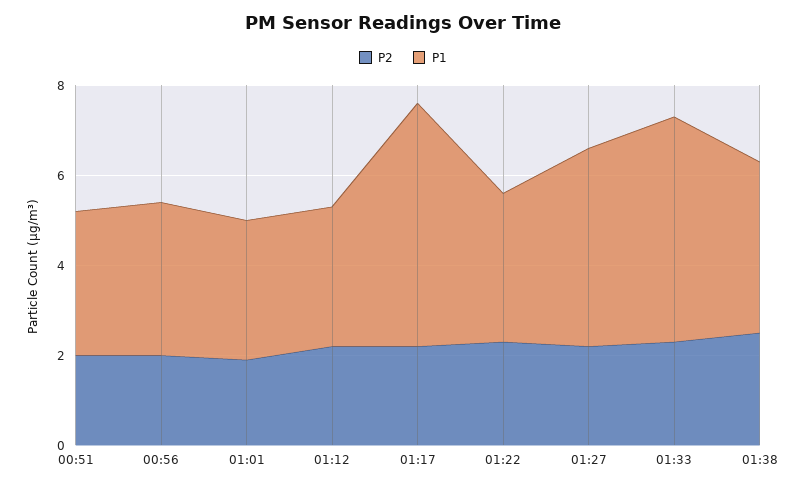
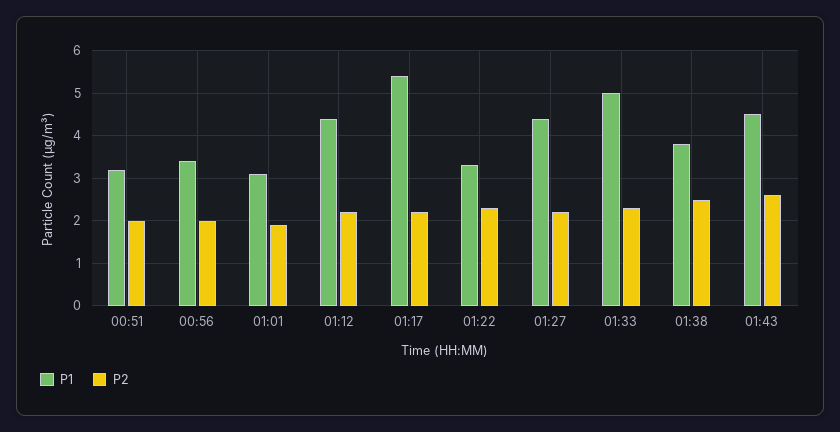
P1, 01:12: 3 -> 4.5
P1, 01:43: none -> 4.5
P2, 01:43: none -> 2.5

